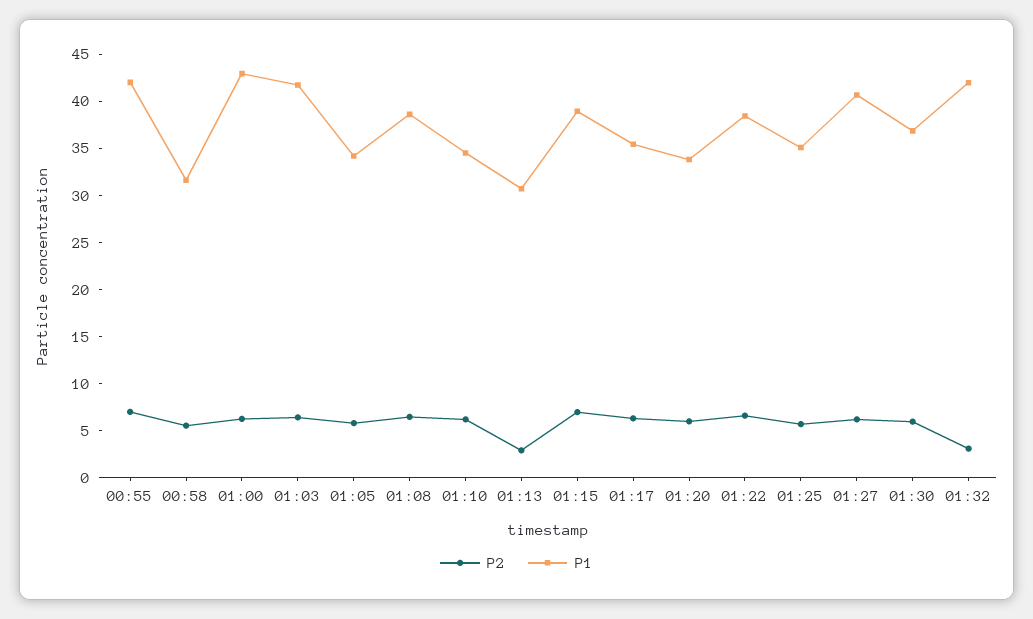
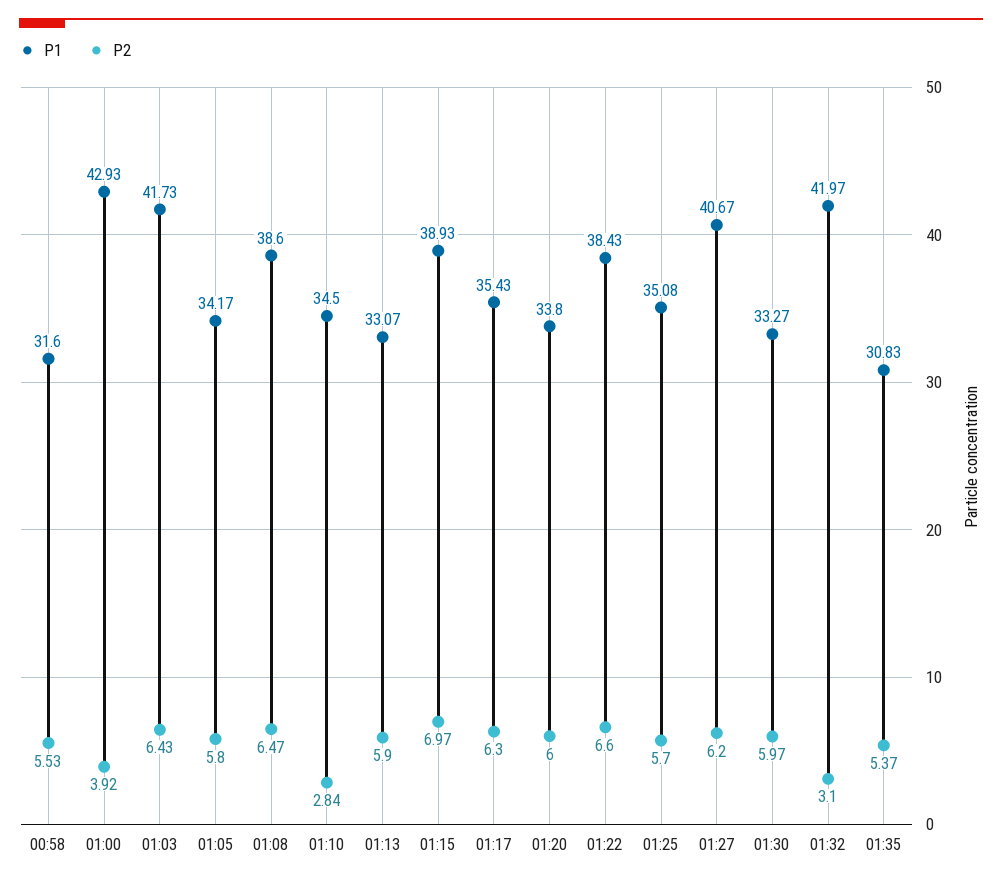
P2, 00:55: 7 -> none
P1, 00:55: 42 -> none
P2, 01:00: 6 -> 3.92
P2, 01:10: 6 -> 2.84
P2, 01:13: 3 -> 5.9
P1, 01:13: 31 -> 33.07
P1, 01:30: 37 -> 33.27
P1, 01:35: none -> 30.83
P2, 01:35: none -> 5.37

